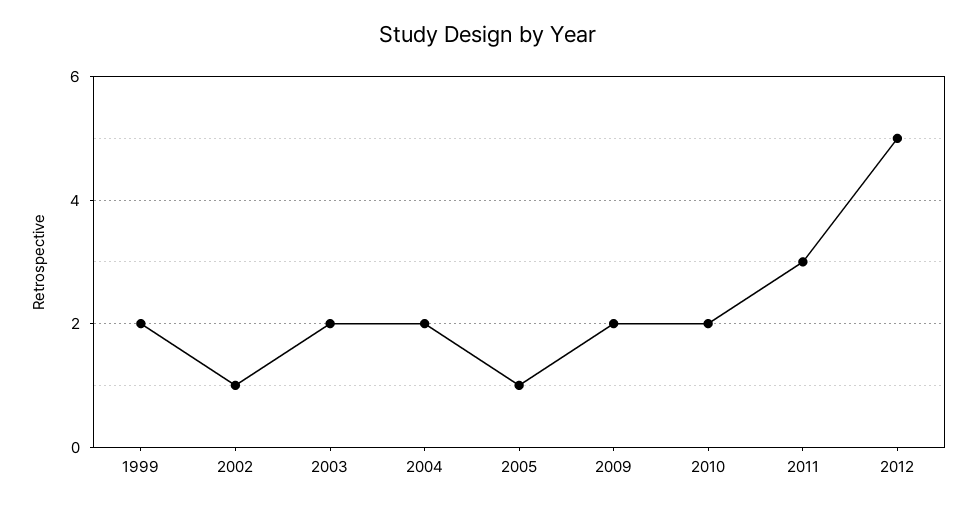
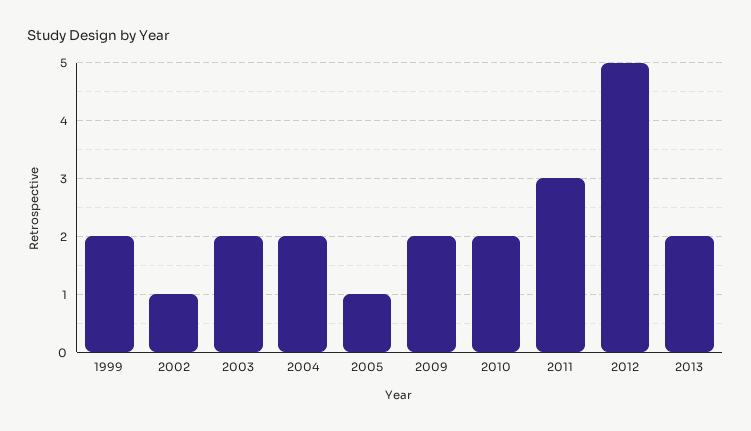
2013: none -> 2

